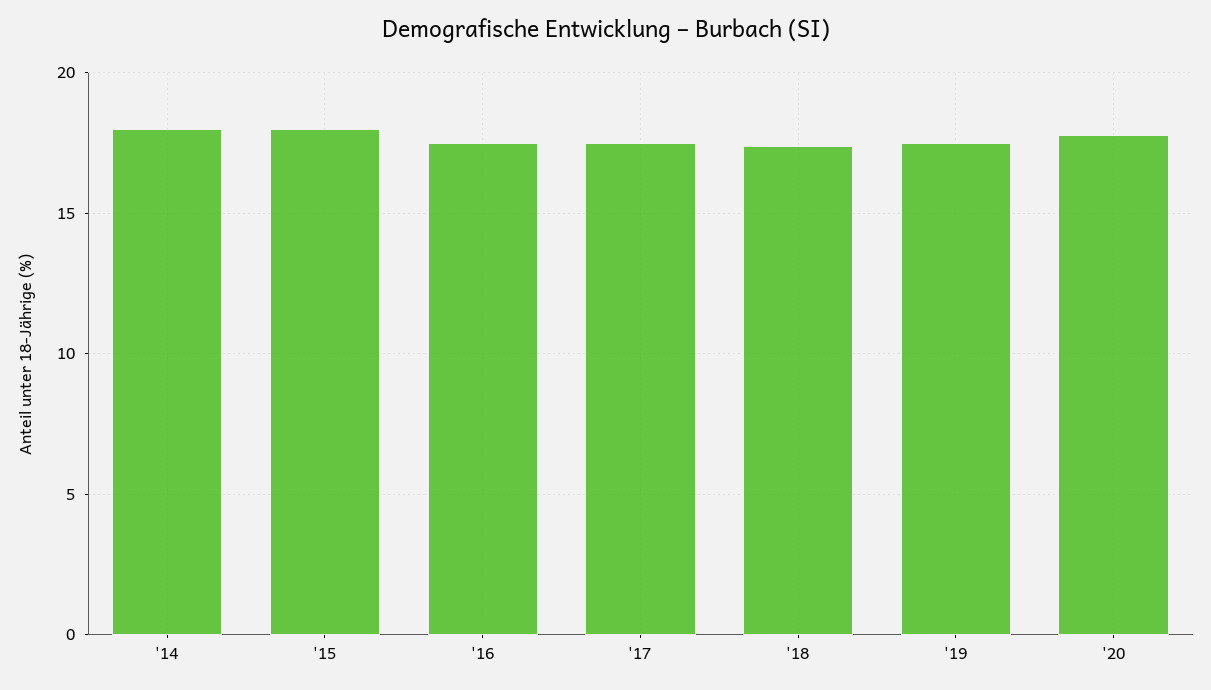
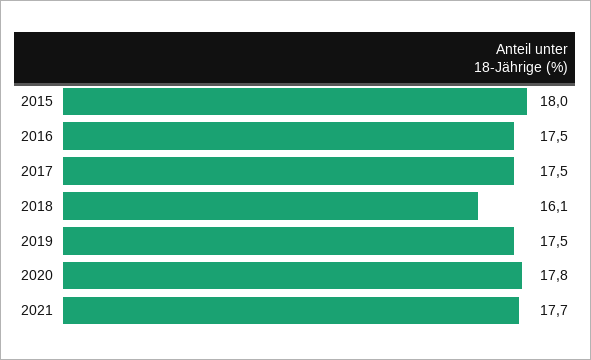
'14: 18 -> none
'18: 17.5 -> 16.1
2021: none -> 17.7

